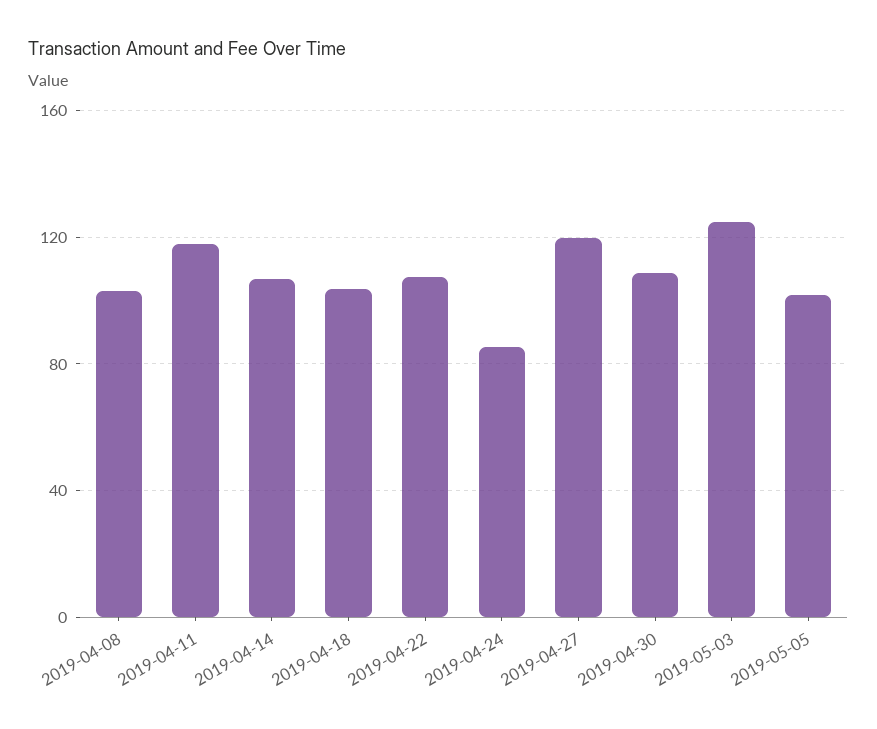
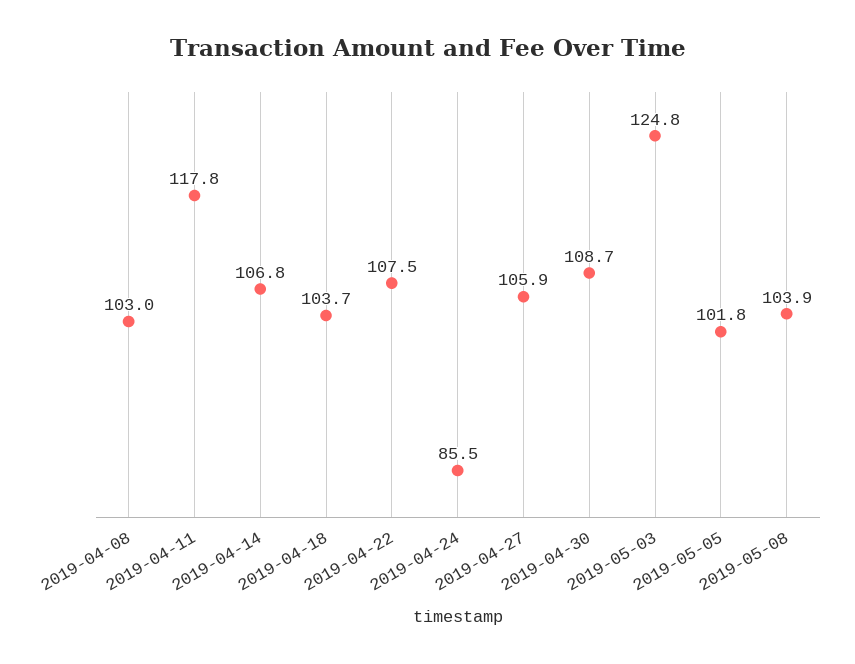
2019-04-27: 120 -> 105.9
2019-05-08: none -> 103.9

